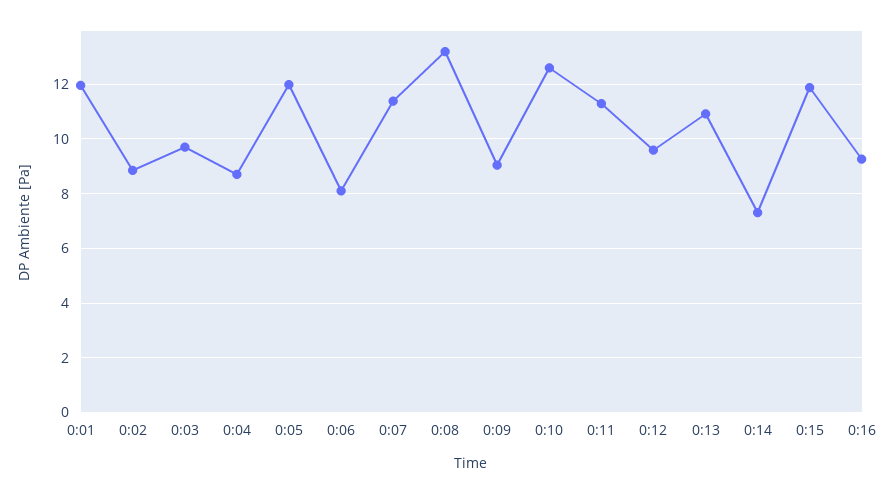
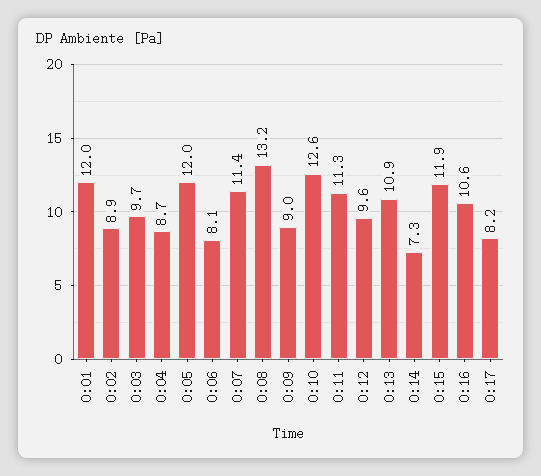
0:16: 9.25 -> 10.6
0:17: none -> 8.2

